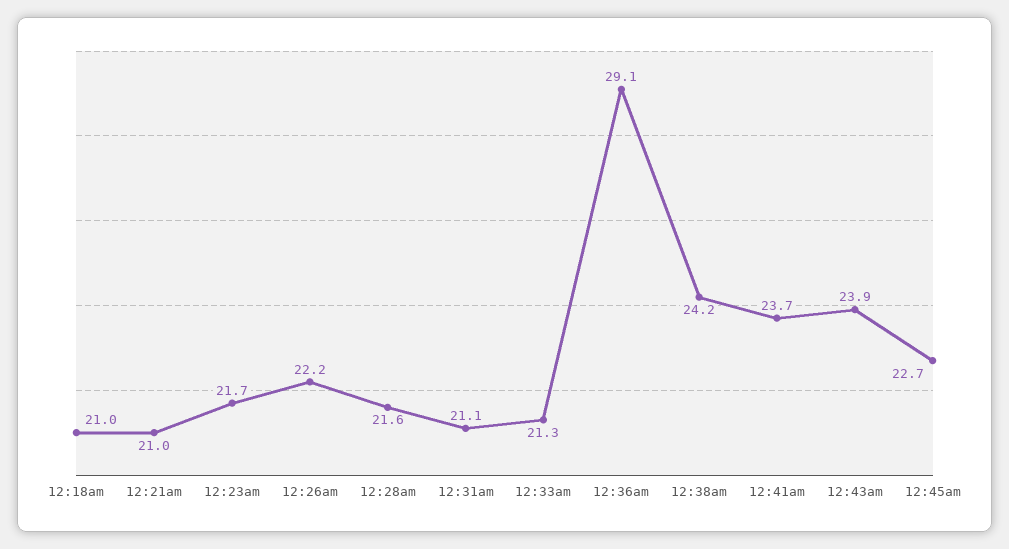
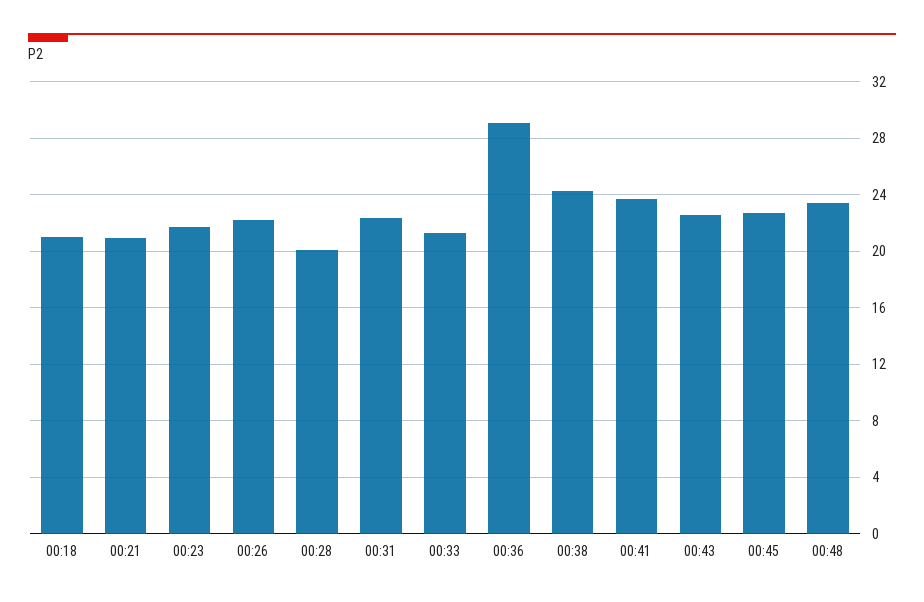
12:28am: 21.6 -> 20
12:31am: 21.1 -> 22.5
12:43am: 23.9 -> 22.5
00:48: none -> 23.5

